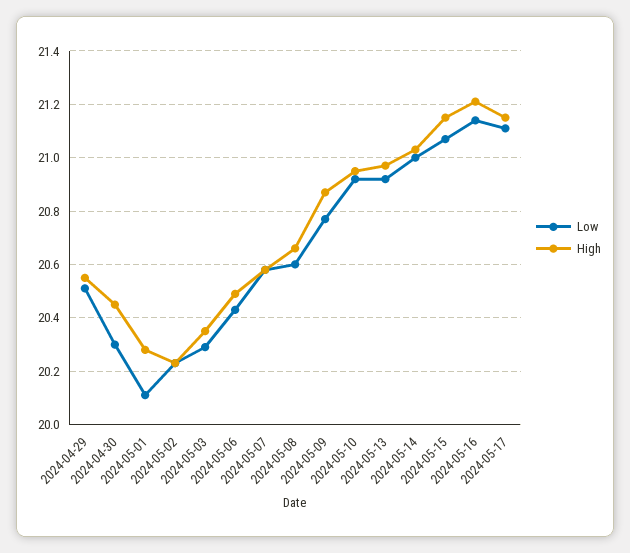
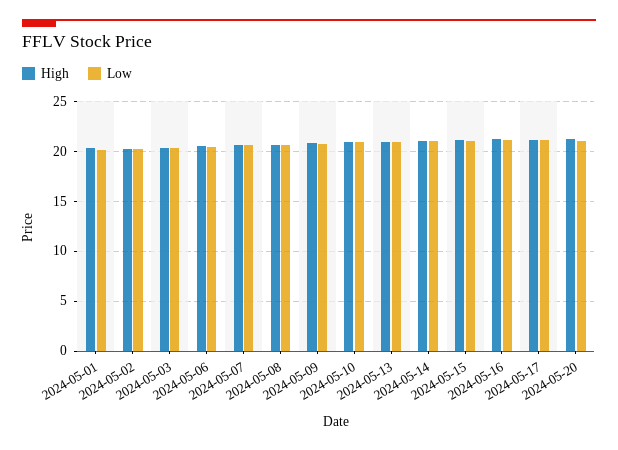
Low, 2024-04-29: 20.5 -> none
High, 2024-04-29: 20.55 -> none
Low, 2024-04-30: 20.3 -> none
High, 2024-04-30: 20.45 -> none
High, 2024-05-20: none -> 21
Low, 2024-05-20: none -> 21

